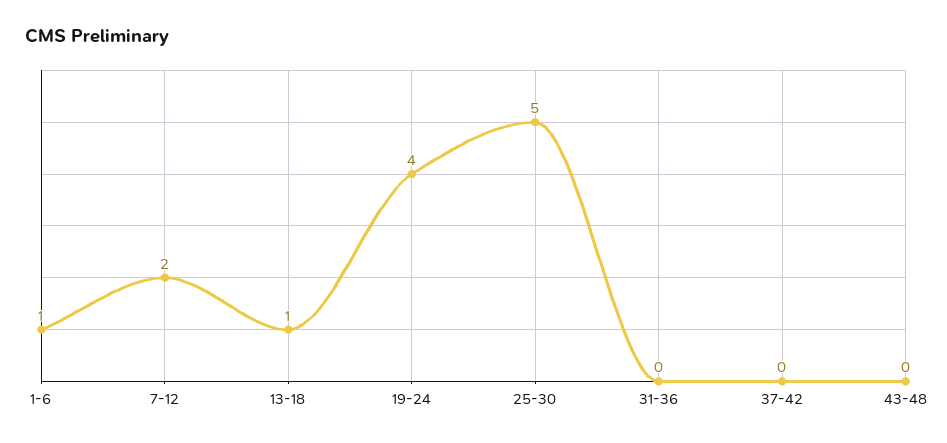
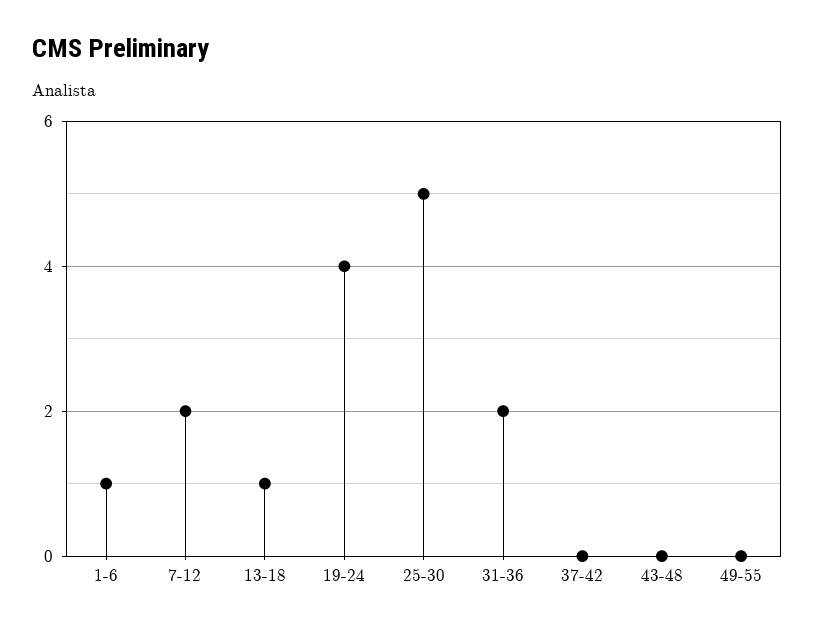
31-36: 0 -> 2
49-55: none -> 0

